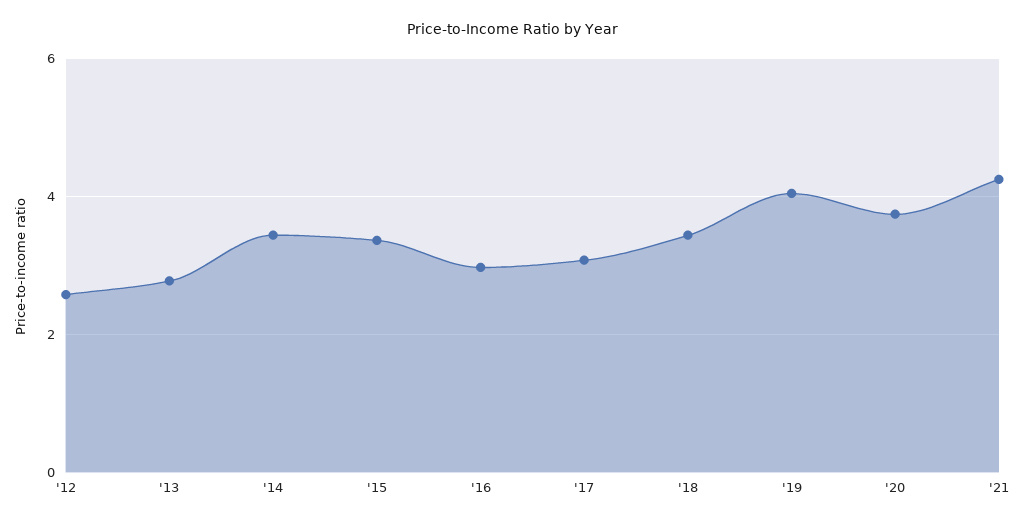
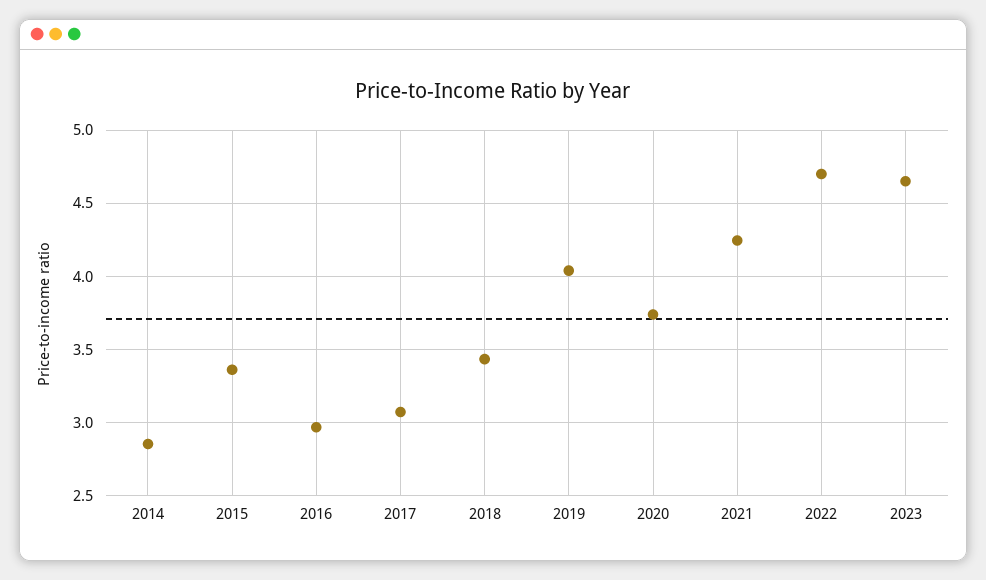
'12: 2.6 -> none
'13: 2.8 -> none
'14: 3.4 -> 2.85
2022: none -> 4.7
2023: none -> 4.65

